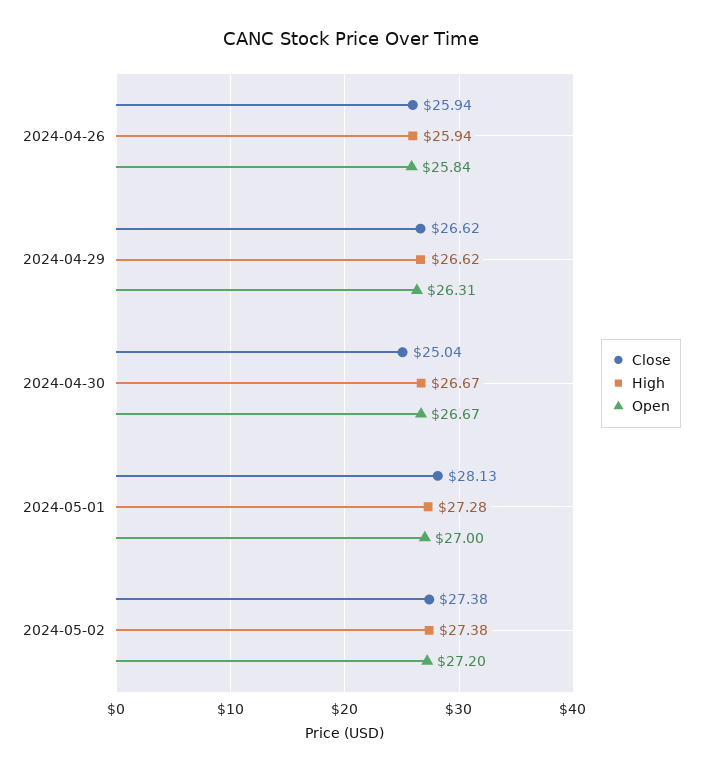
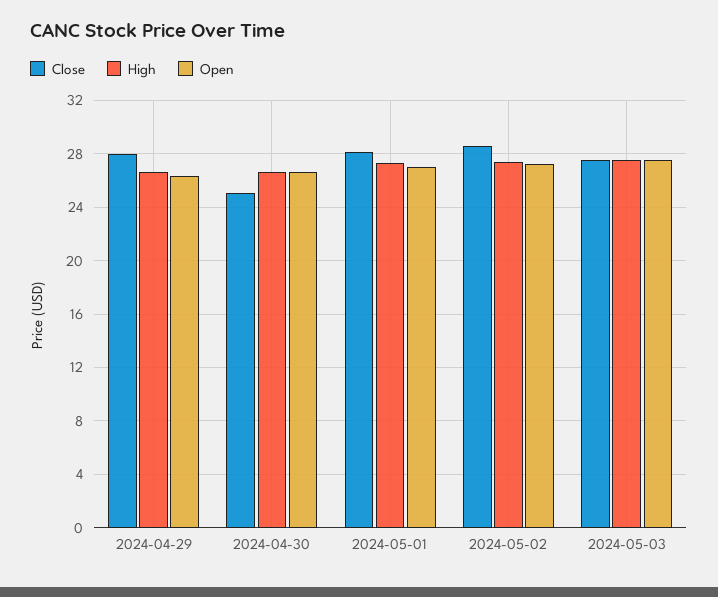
Close, 2024-04-26: 25.94 -> none
High, 2024-04-26: 25.94 -> none
Open, 2024-04-26: 25.84 -> none
Close, 2024-04-29: 26.62 -> 28
Close, 2024-05-02: 27.38 -> 28.5
Close, 2024-05-03: none -> 27.5
High, 2024-05-03: none -> 27.5
Open, 2024-05-03: none -> 27.5

